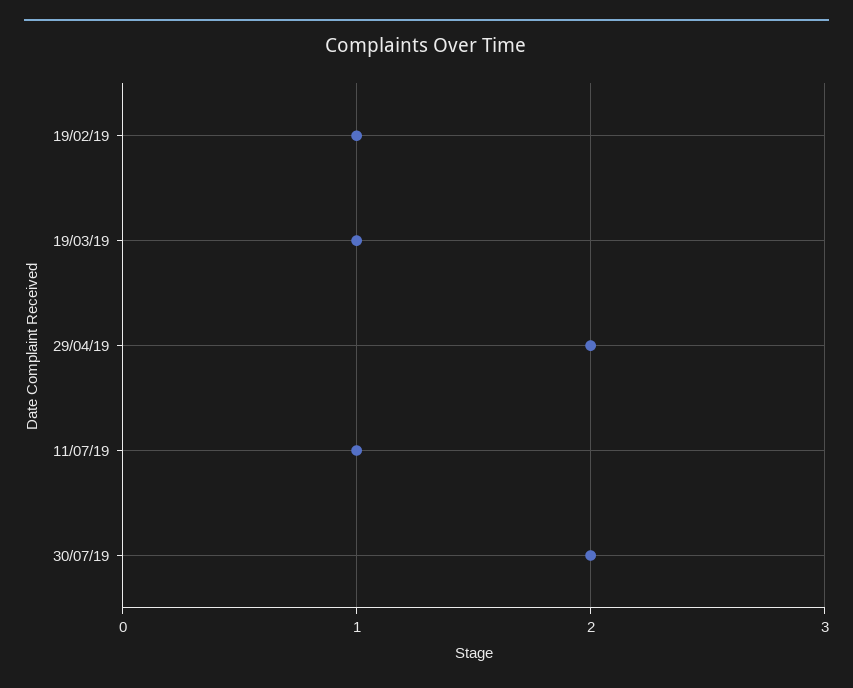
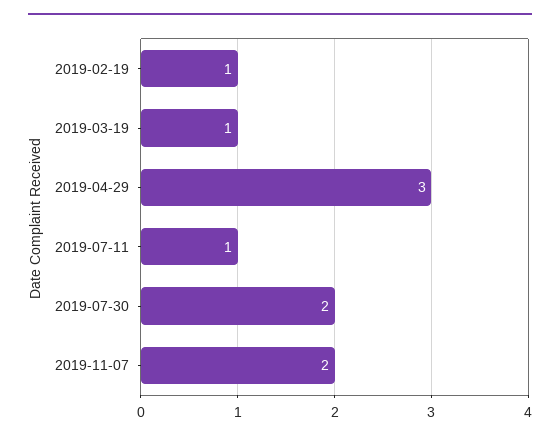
29/04/19: 2 -> 3
2019-11-07: none -> 2

